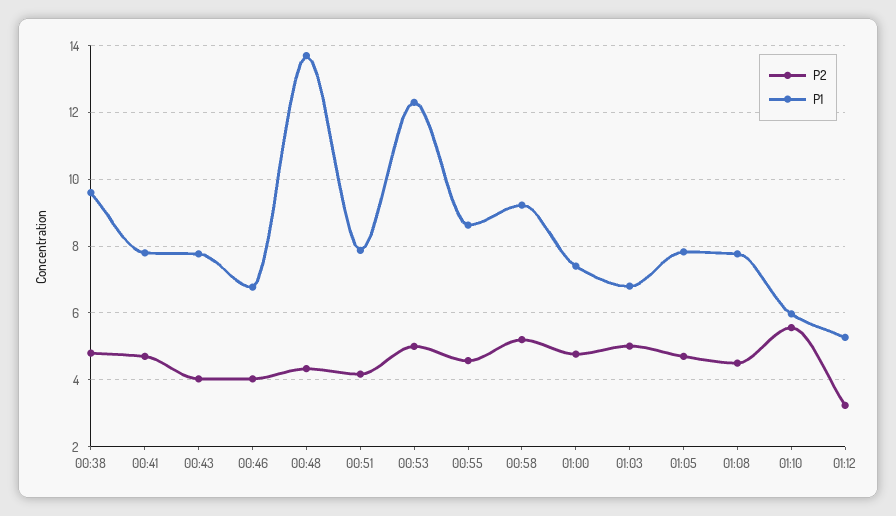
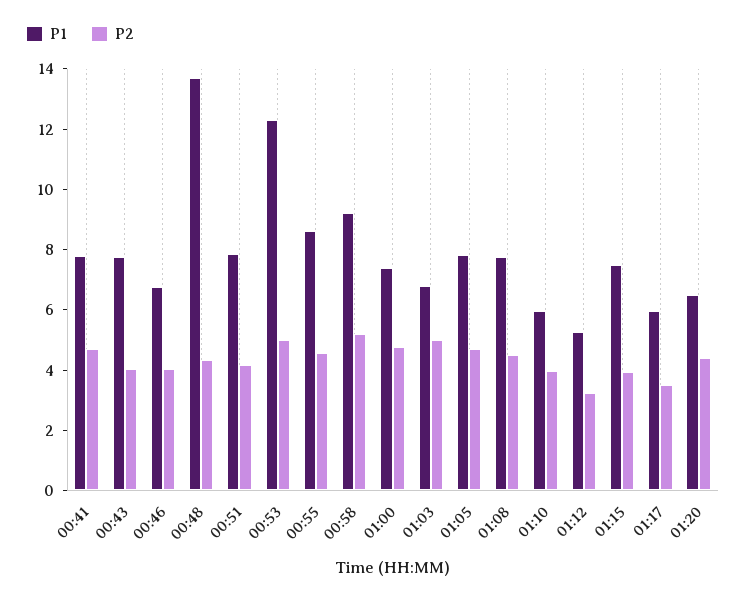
P2, 00:38: 4.8 -> none
P1, 00:38: 9.6 -> none
P2, 01:10: 5.6 -> 4
P1, 01:15: none -> 7.5
P2, 01:15: none -> 4
P1, 01:17: none -> 6
P2, 01:17: none -> 3.5
P1, 01:20: none -> 6.5
P2, 01:20: none -> 4.5

